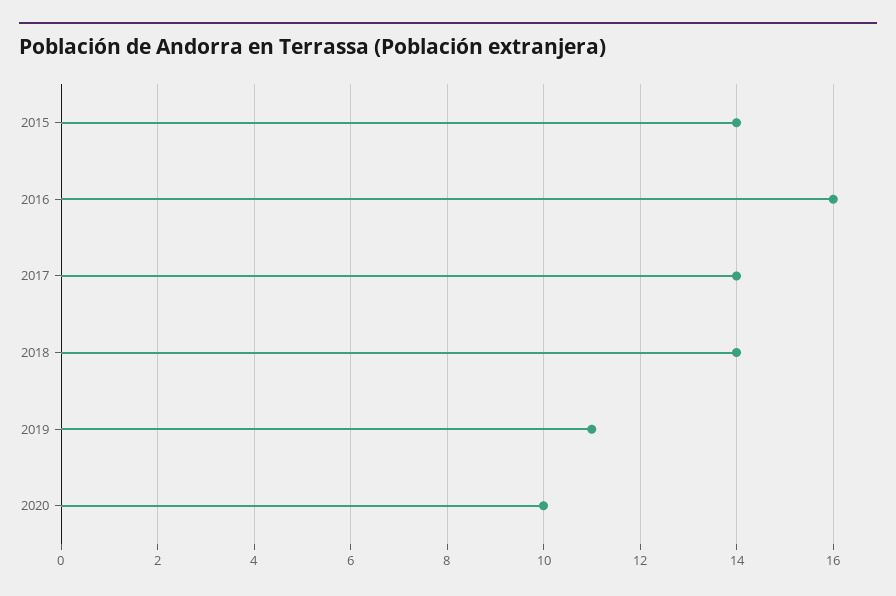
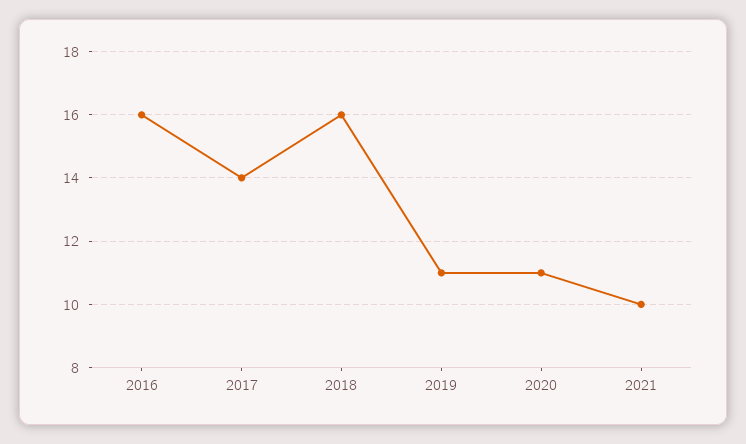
2015: 14 -> none
2018: 14 -> 16
2020: 10 -> 11
2021: none -> 10

